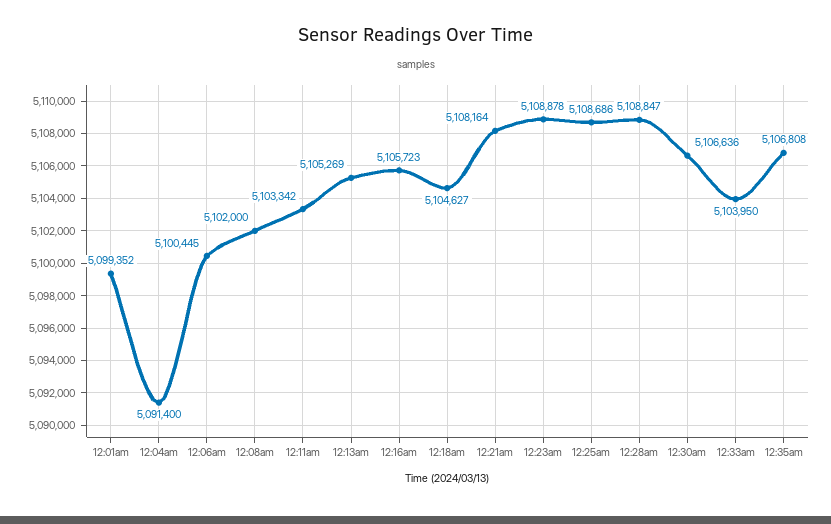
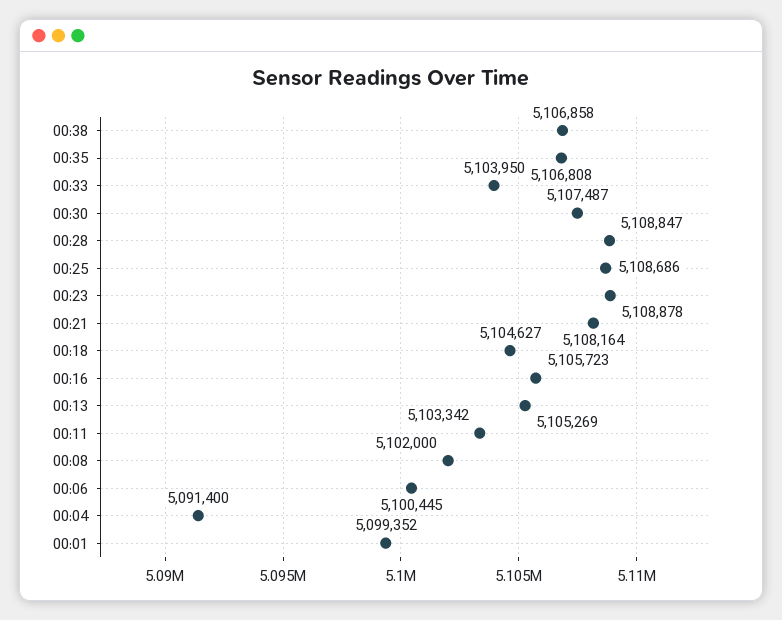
12:30am: 5106636 -> 5107487
00:38: none -> 5106858

